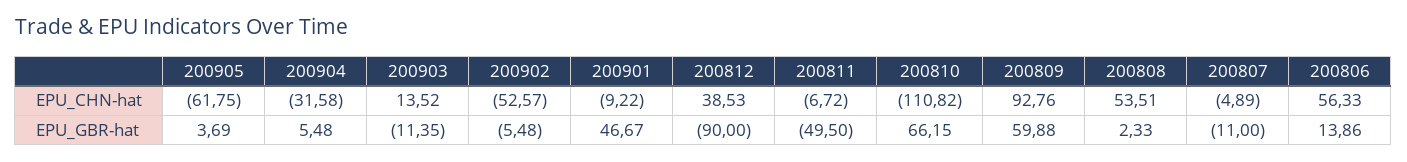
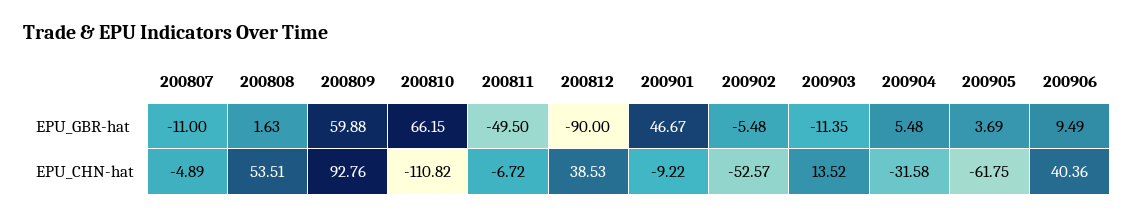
200806, EPU_CHN-hat: 56.33 -> none
200808, EPU_GBR-hat: 2.33 -> 1.63
200806, EPU_GBR-hat: 13.86 -> none
200906, EPU_GBR-hat: none -> 9.49
200906, EPU_CHN-hat: none -> 40.36

